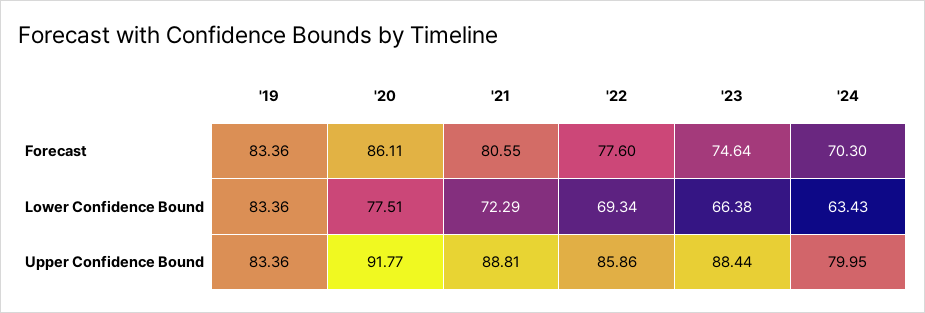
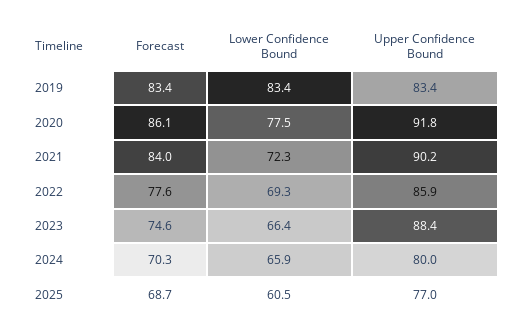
'21, Forecast: 80.55 -> 84
'24, Lower Confidence Bound: 63.43 -> 65.9
'21, Upper Confidence Bound: 88.81 -> 90.2
2025, Forecast: none -> 68.7
2025, Lower Confidence Bound: none -> 60.5
2025, Upper Confidence Bound: none -> 77

